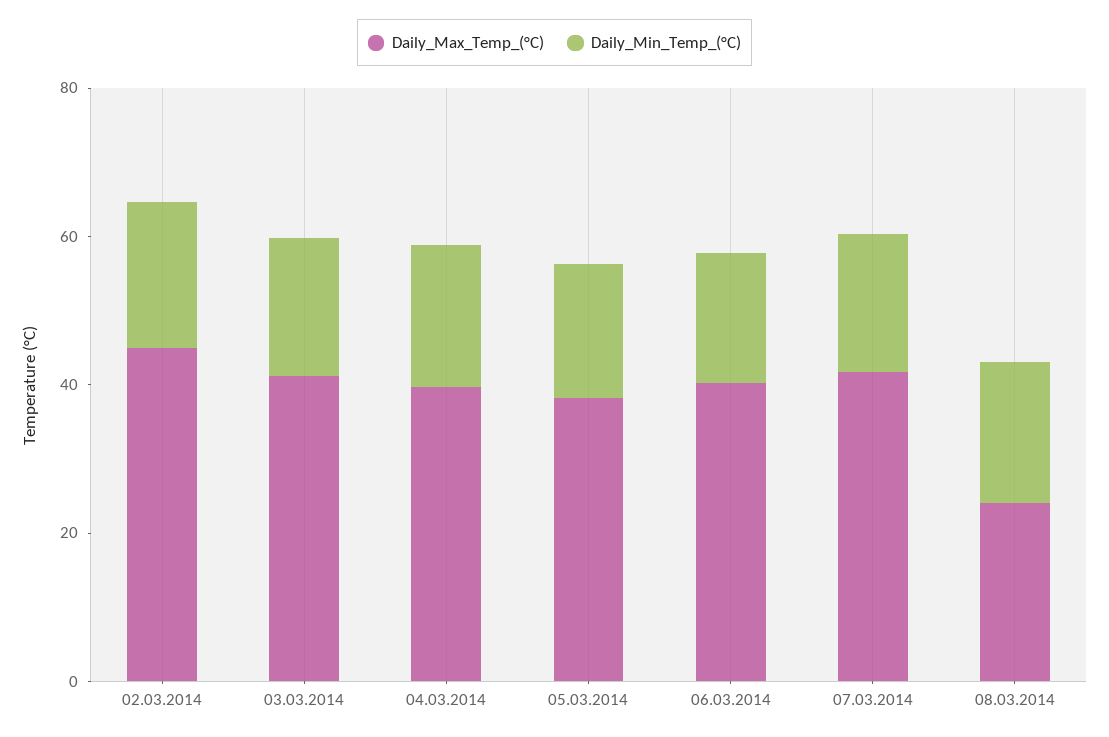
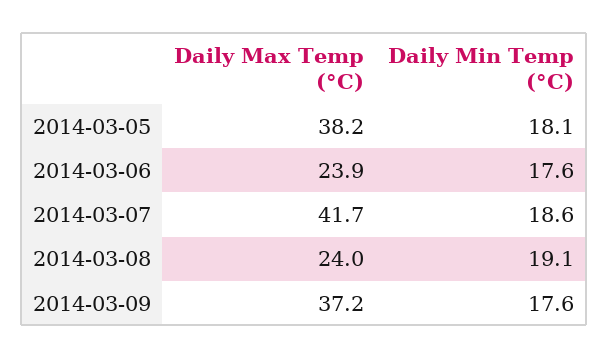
Daily_Max_Temp_(°C), 02.03.2014: 45 -> none
Daily_Min_Temp_(°C), 02.03.2014: 20 -> none
Daily_Max_Temp_(°C), 03.03.2014: 40 -> none
Daily_Min_Temp_(°C), 03.03.2014: 20 -> none
Daily_Max_Temp_(°C), 04.03.2014: 40 -> none
Daily_Min_Temp_(°C), 04.03.2014: 20 -> none
Daily_Max_Temp_(°C), 06.03.2014: 40 -> 23.9
Daily_Max_Temp_(°C), 2014-03-09: none -> 37.2
Daily_Min_Temp_(°C), 2014-03-09: none -> 17.6

